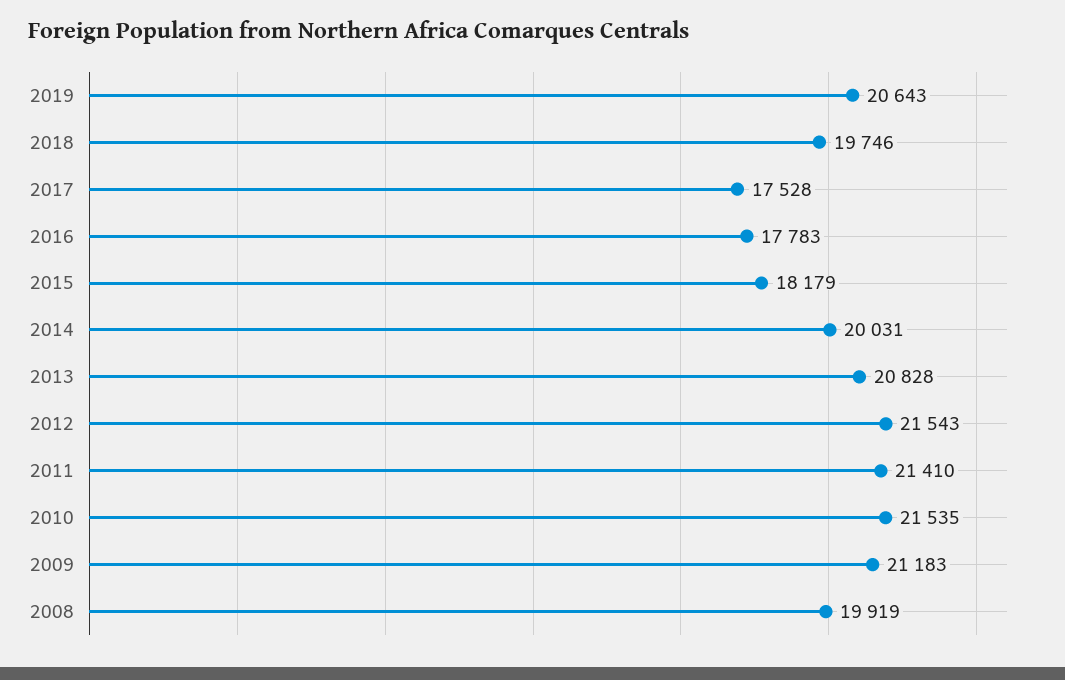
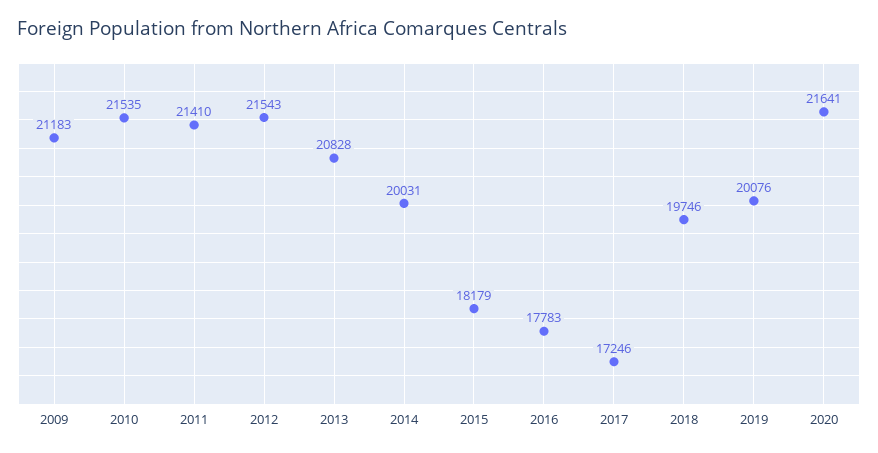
2019: 20643 -> 20076
2017: 17528 -> 17246
2008: 19919 -> none
2020: none -> 21641

